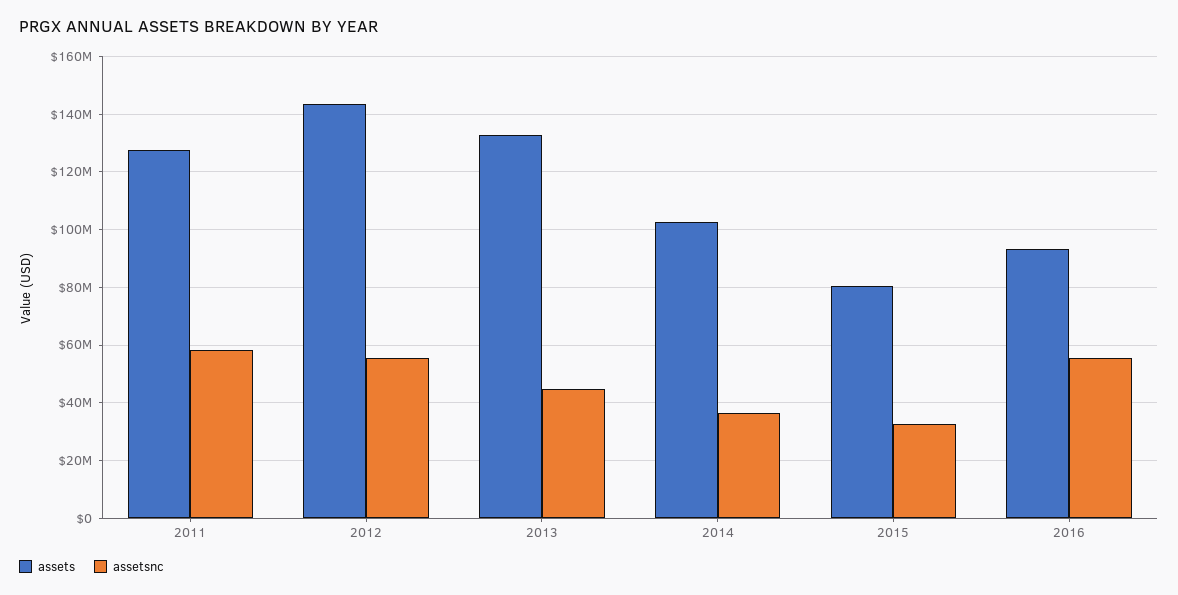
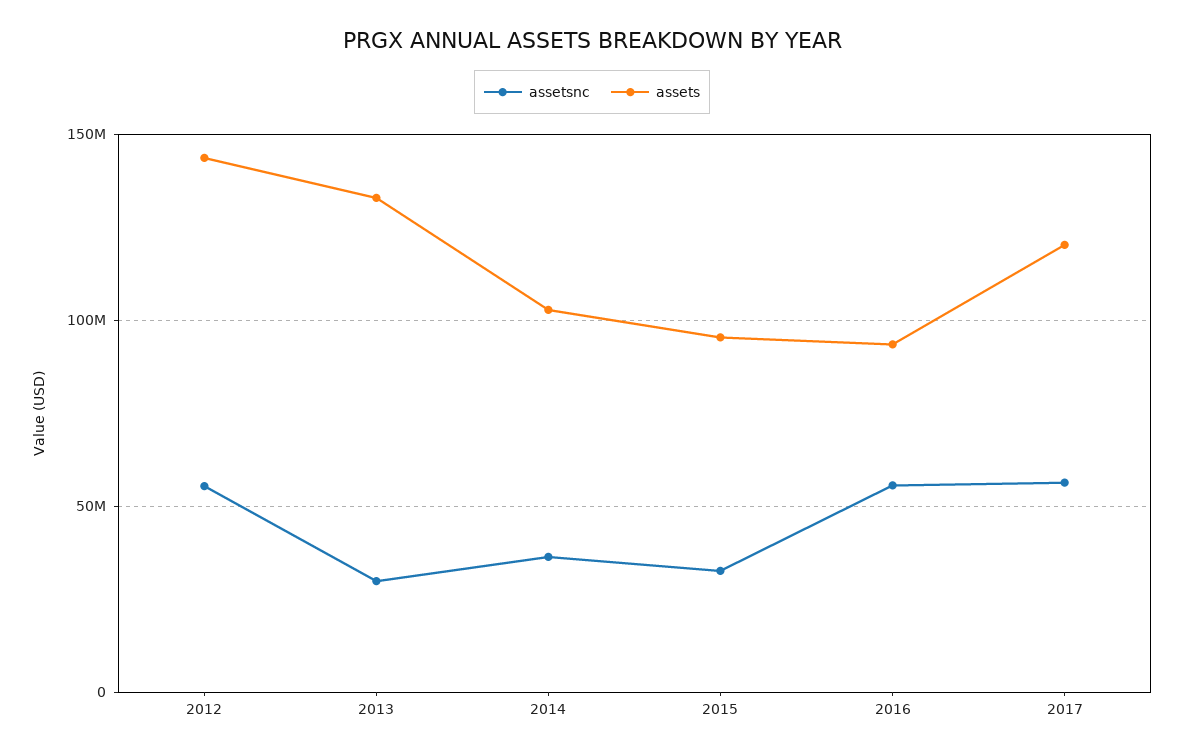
assets, 2011: 127500000 -> none
assetsnc, 2011: 57500000 -> none
assetsnc, 2013: 45000000 -> 30000000
assets, 2015: 80000000 -> 95000000
assetsnc, 2017: none -> 55000000
assets, 2017: none -> 120000000

